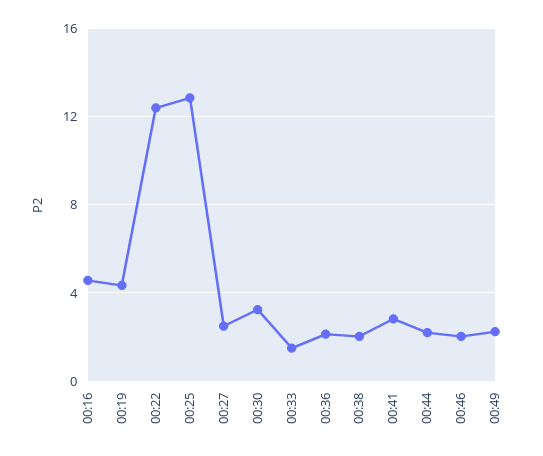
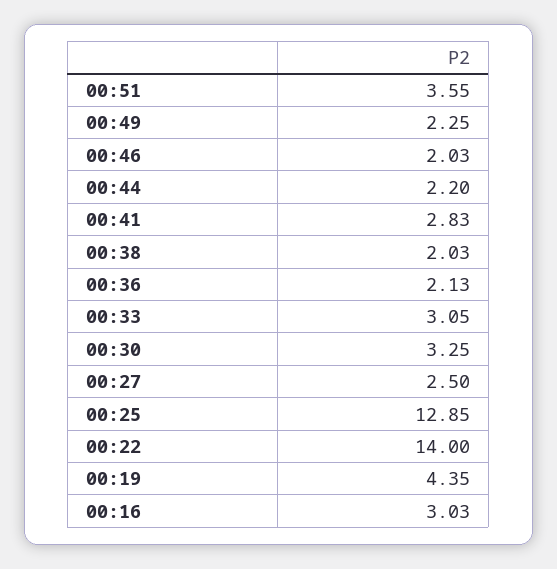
00:16: 4.5 -> 3.03
00:22: 12.5 -> 14
00:33: 1.5 -> 3.05
00:51: none -> 3.55

